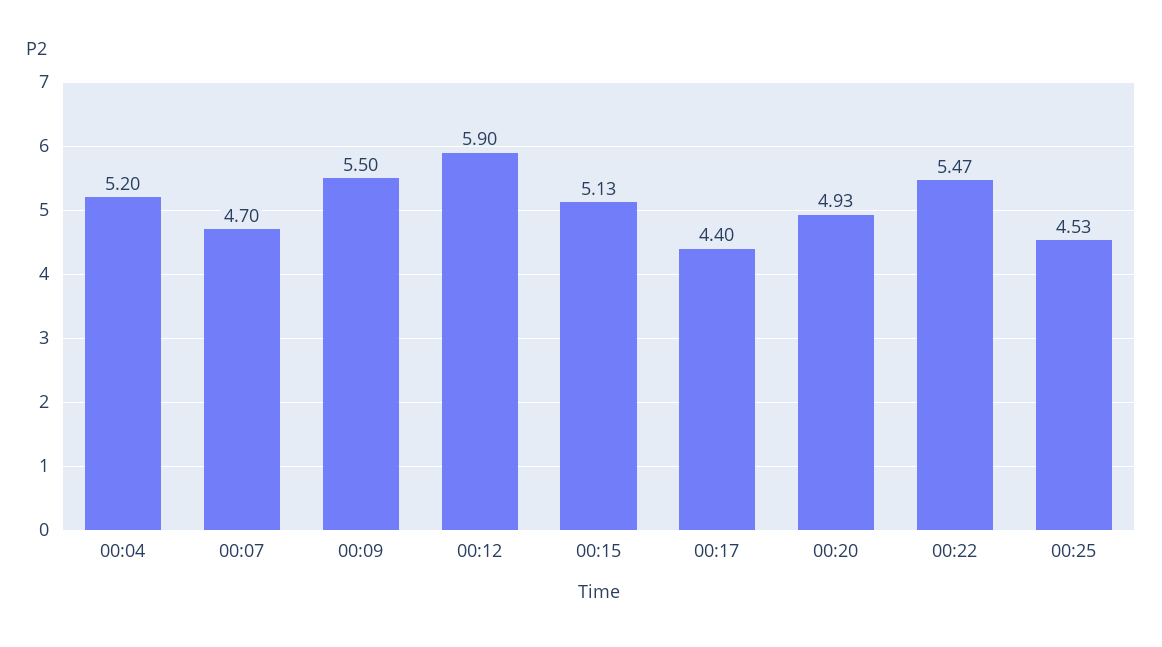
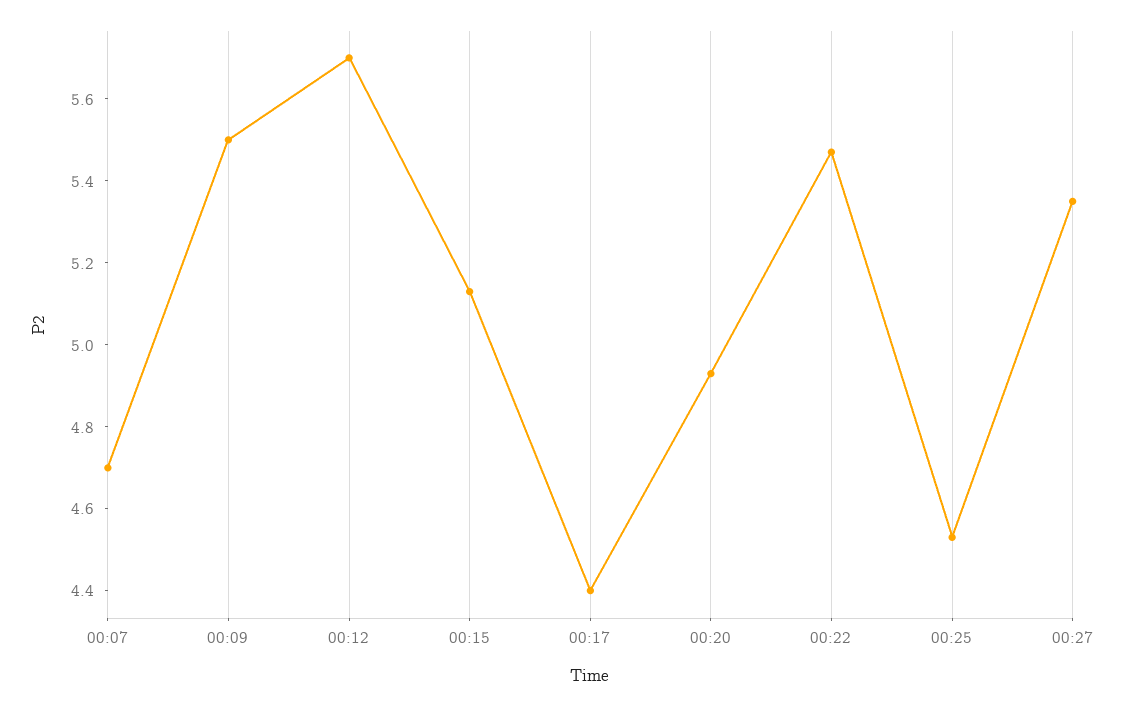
00:04: 5.2 -> none
00:12: 5.9 -> 5.7
00:27: none -> 5.35

